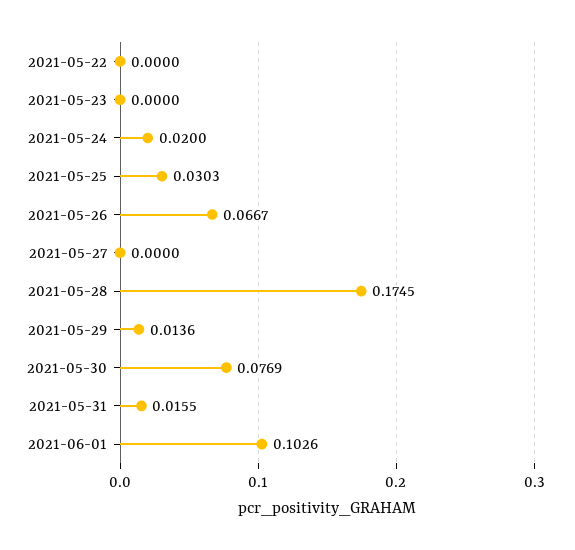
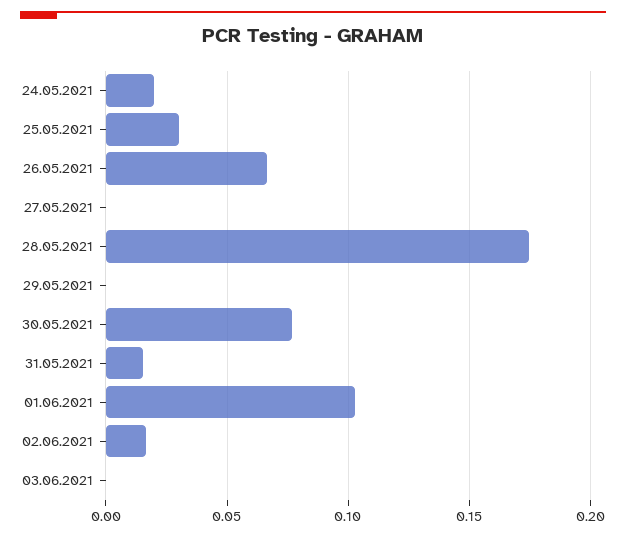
2021-05-22: 0 -> none
2021-05-23: 0 -> none
2021-05-29: 0.0136 -> 0
02.06.2021: none -> 0.015
03.06.2021: none -> 0

